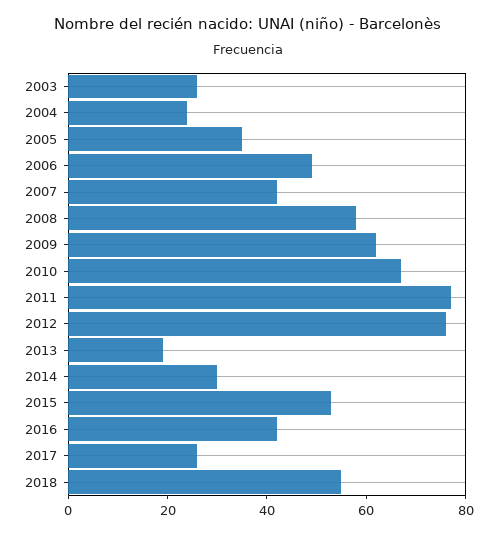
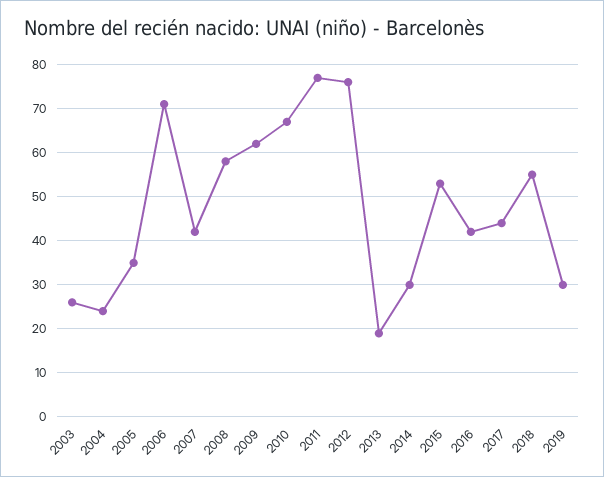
2006: 50 -> 70
2017: 25 -> 45
2019: none -> 30

